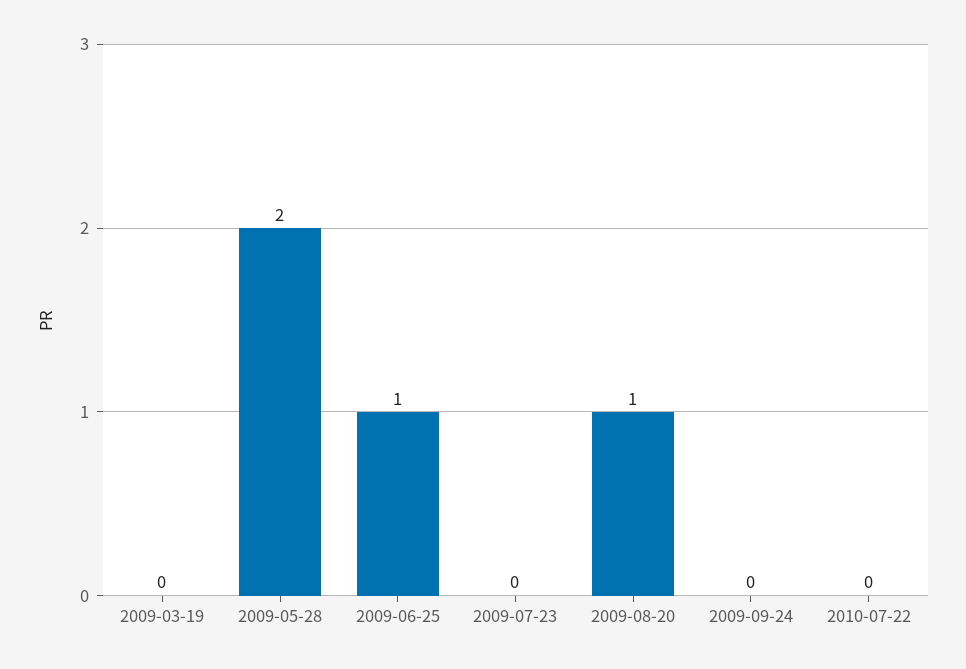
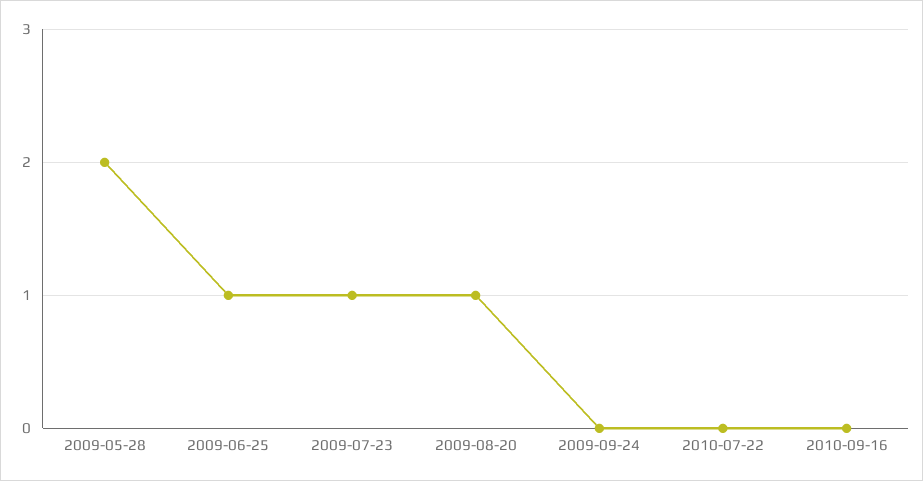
2009-03-19: 0 -> none
2009-07-23: 0 -> 1
2010-09-16: none -> 0

